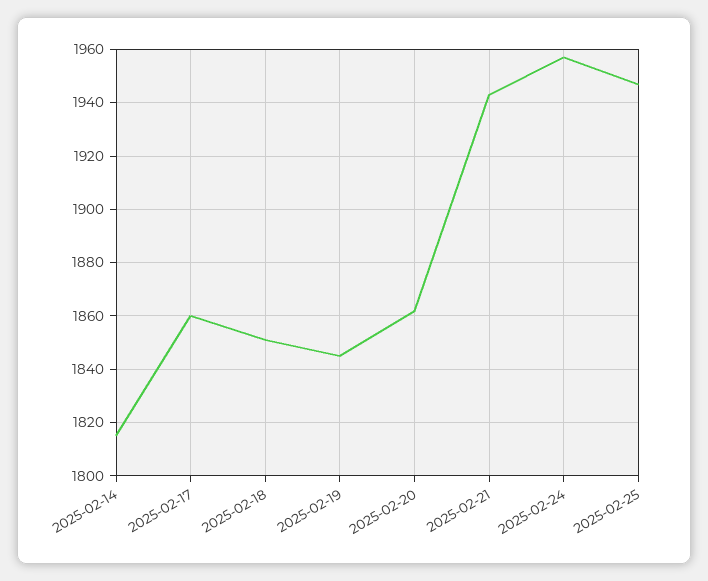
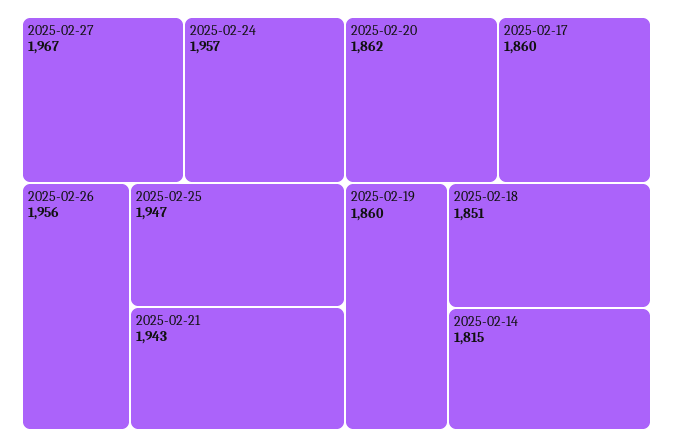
2025-02-19: 1845 -> 1860
2025-02-27: none -> 1967
2025-02-26: none -> 1956

